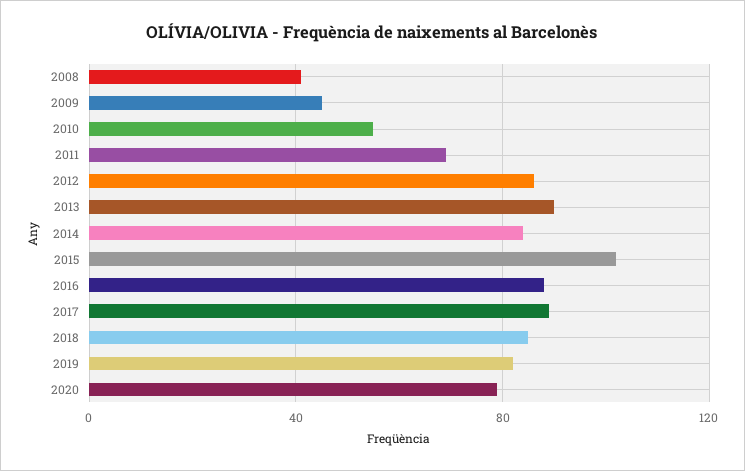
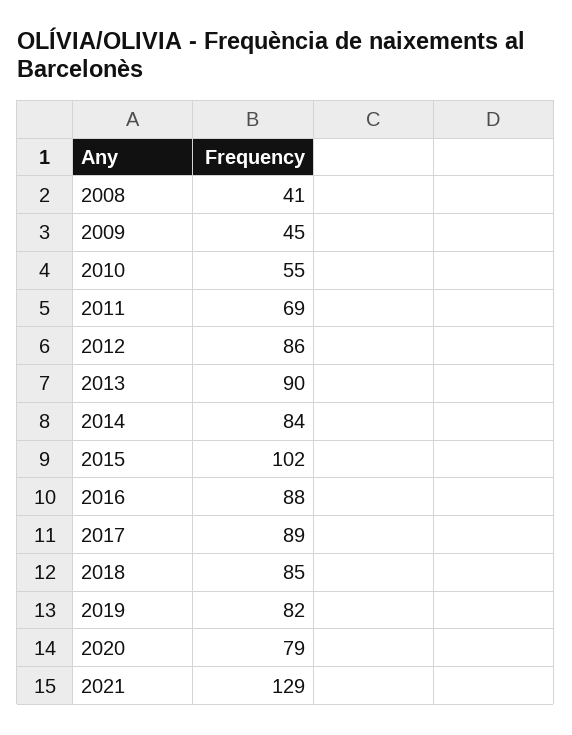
2021: none -> 129

